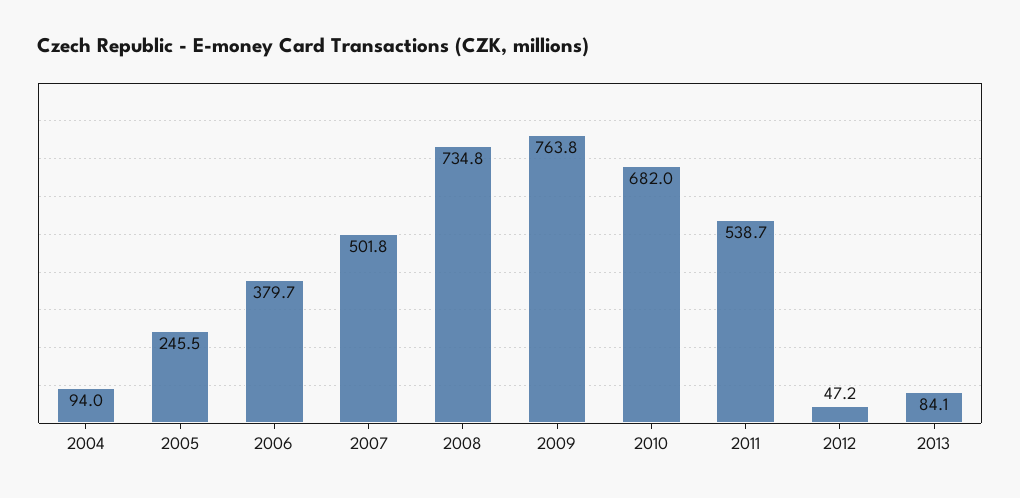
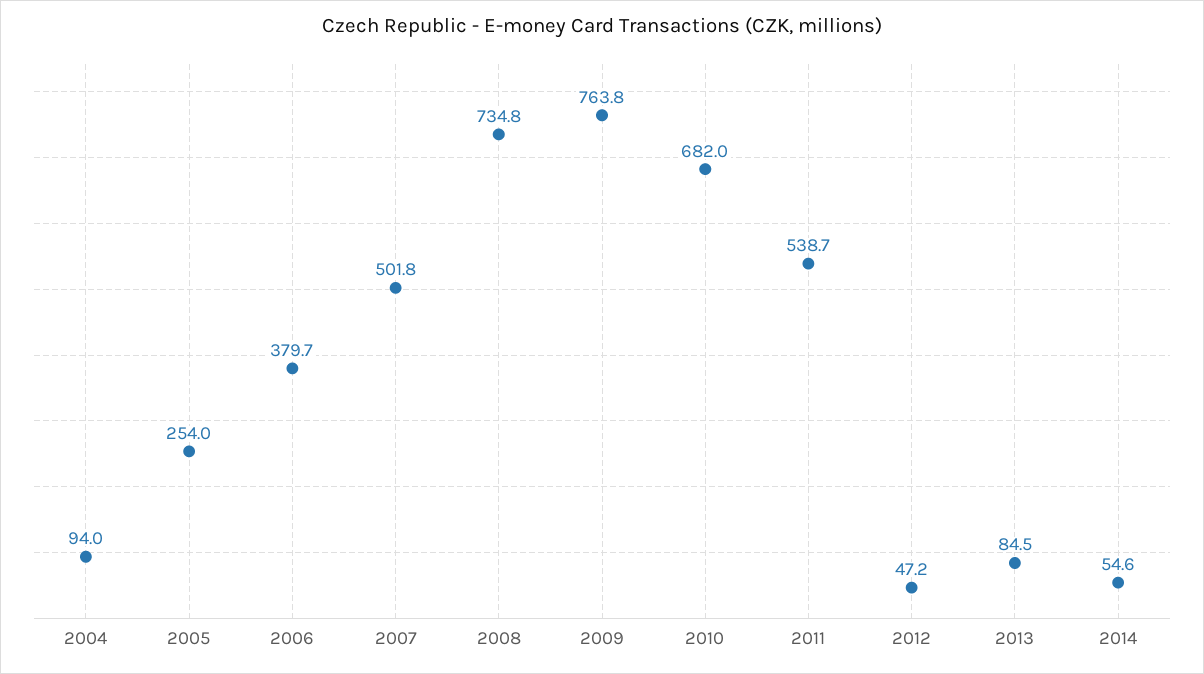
2005: 245.5 -> 254
2013: 84.1 -> 84.5
2014: none -> 54.6

